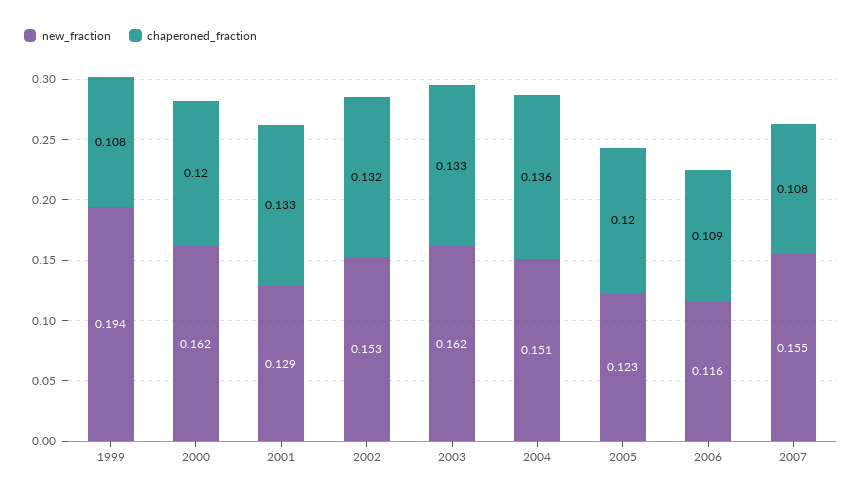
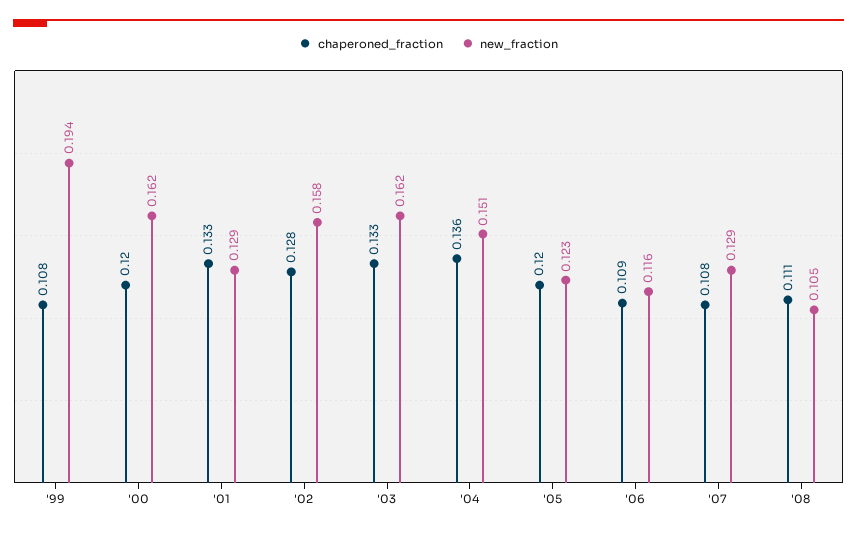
new_fraction, 2002: 0.153 -> 0.158
chaperoned_fraction, 2002: 0.132 -> 0.128
new_fraction, 2007: 0.155 -> 0.129
chaperoned_fraction, '08: none -> 0.111
new_fraction, '08: none -> 0.105

